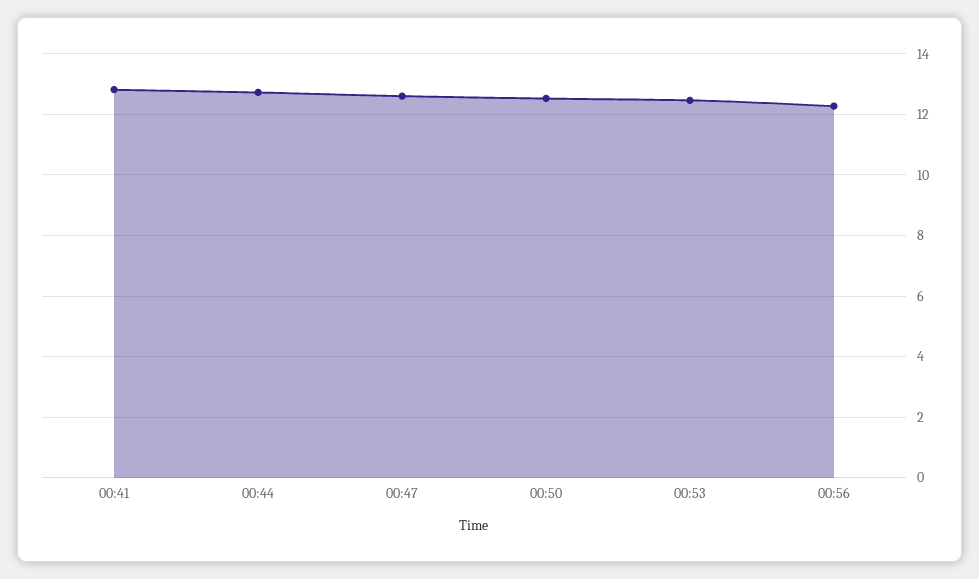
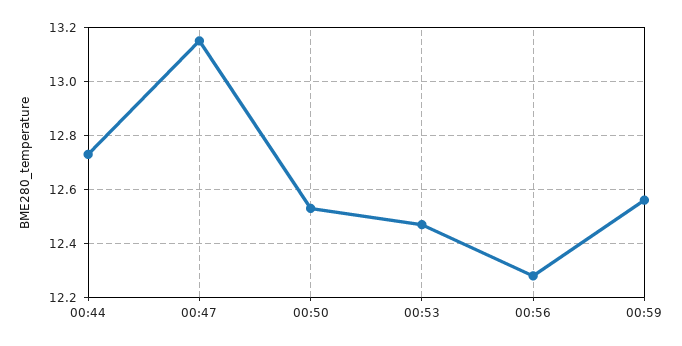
00:41: 12.8 -> none
00:47: 12.6 -> 13.15
00:59: none -> 12.55

